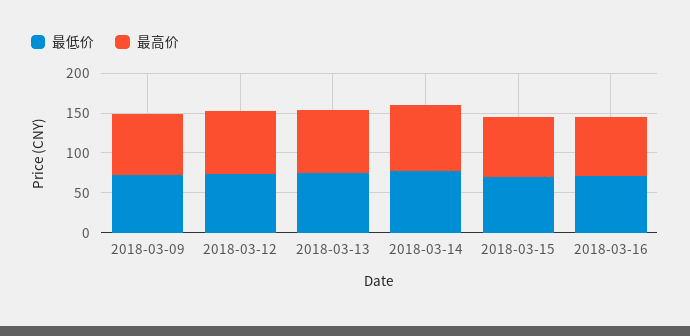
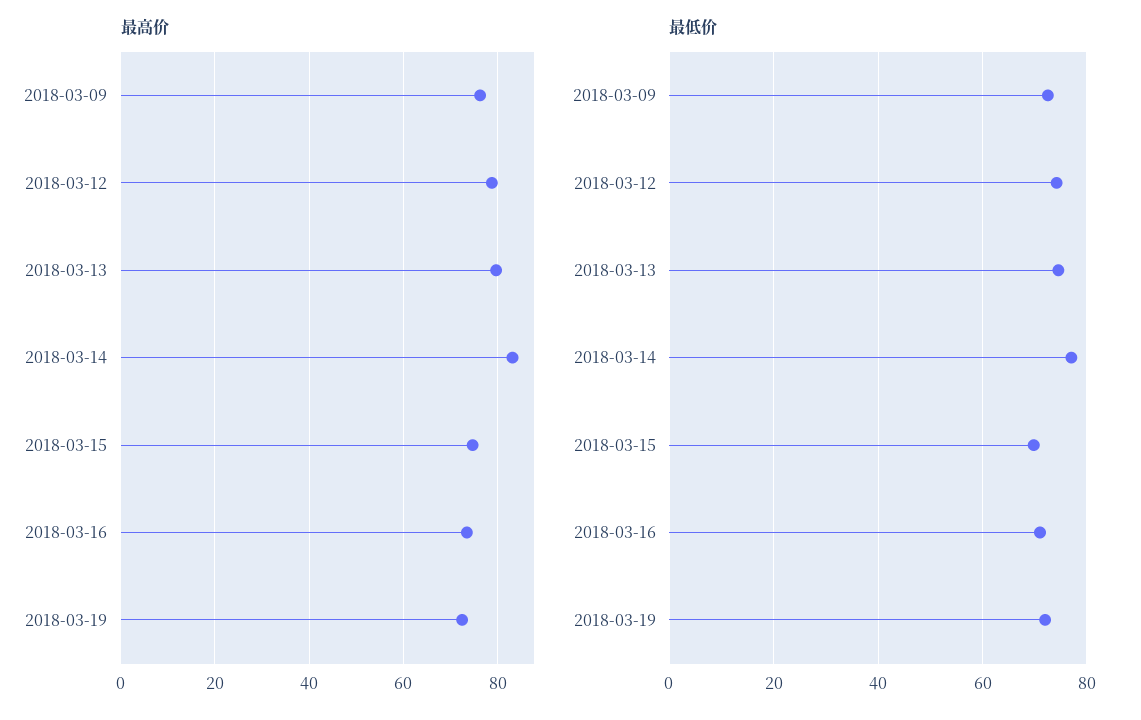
最高价, 2018-03-19: none -> 72
最低价, 2018-03-19: none -> 72

